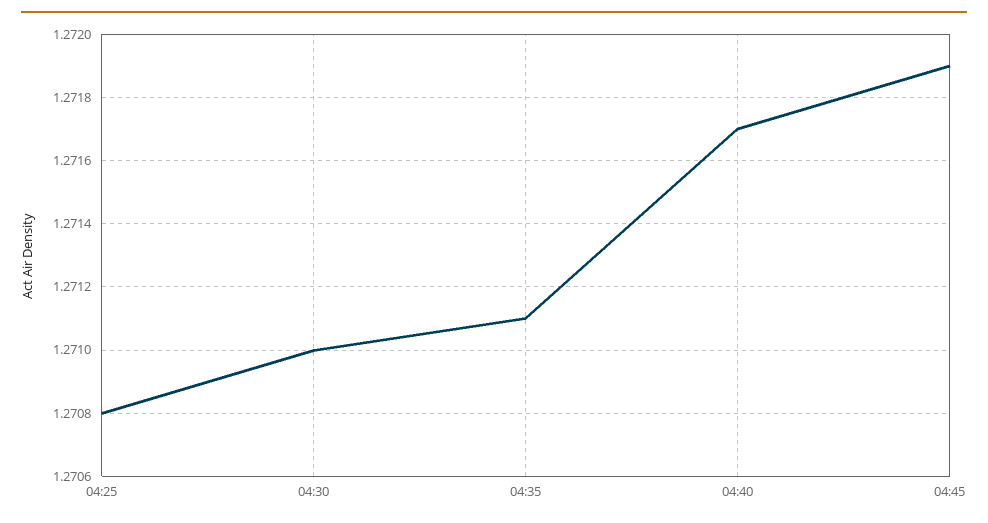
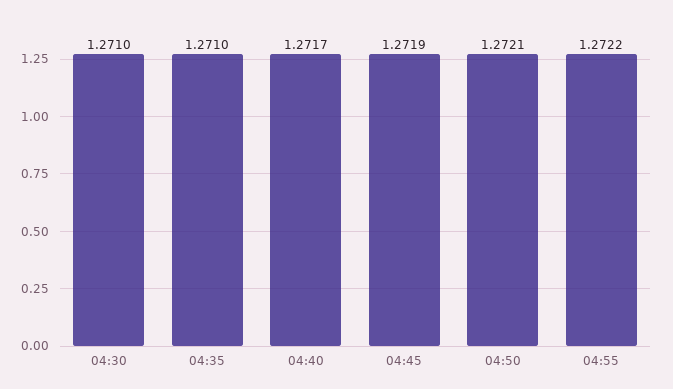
04:25: 1.2708 -> none
04:35: 1.2711 -> 1.271
04:50: none -> 1.2721
04:55: none -> 1.2722

